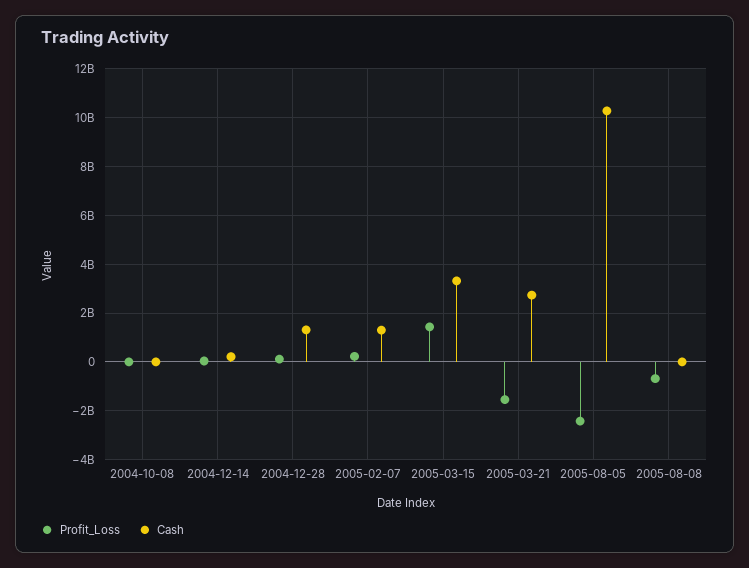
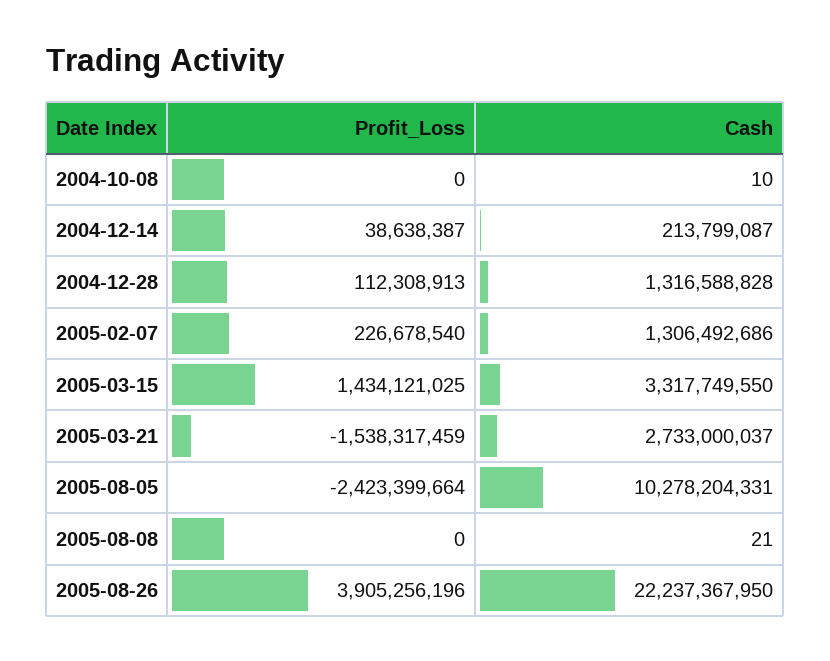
Profit_Loss, 2005-08-08: -750000000 -> 0
Profit_Loss, 2005-08-26: none -> 3905256196
Cash, 2005-08-26: none -> 22237367950

